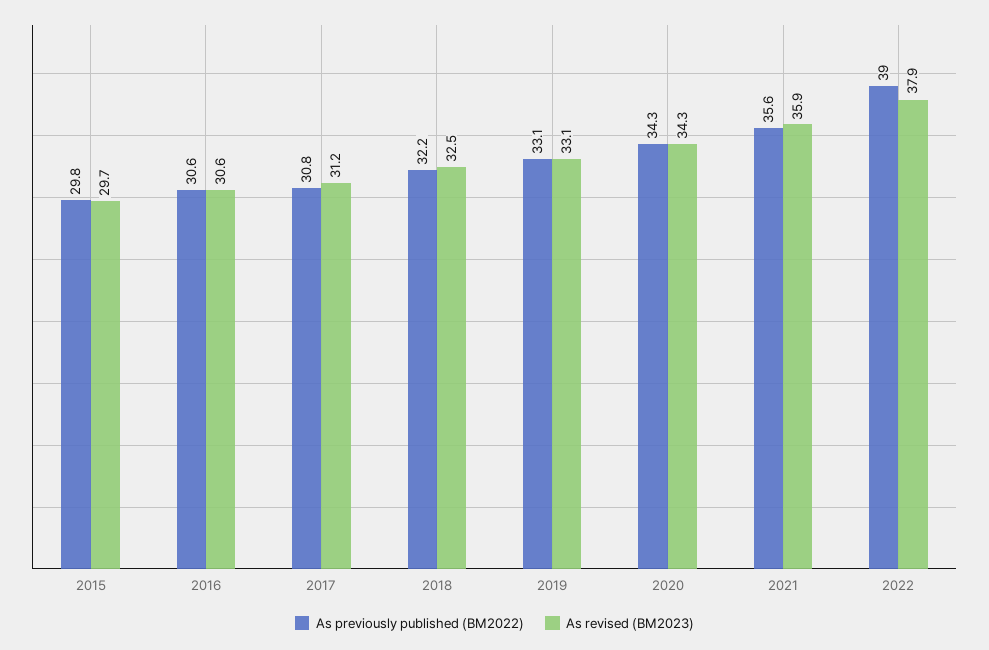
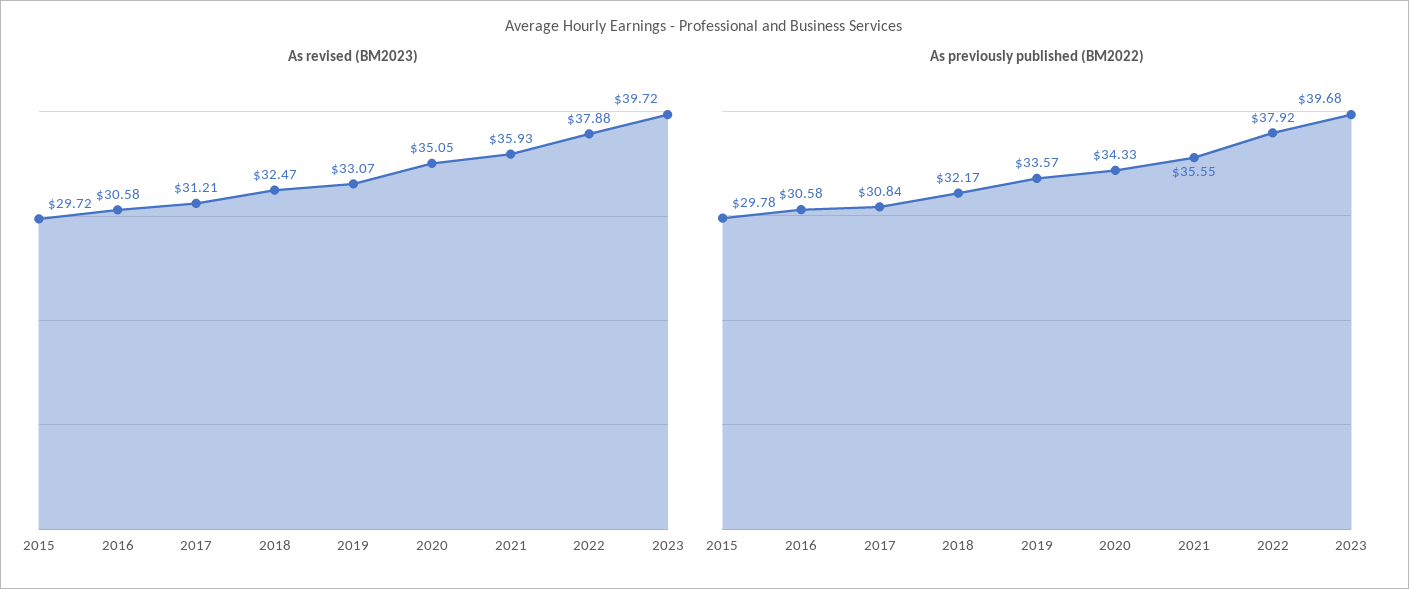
As previously published (BM2022), 2019: 33.1 -> 33.57
As revised (BM2023), 2020: 34.3 -> 35.05
As previously published (BM2022), 2022: 39 -> 37.92
As revised (BM2023), 2023: none -> 39.72
As previously published (BM2022), 2023: none -> 39.68

